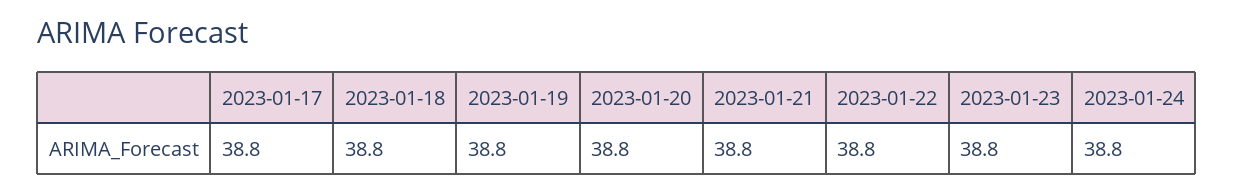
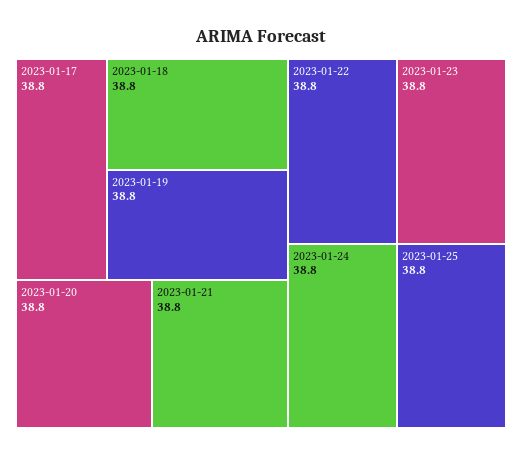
2023-01-25: none -> 38.8

